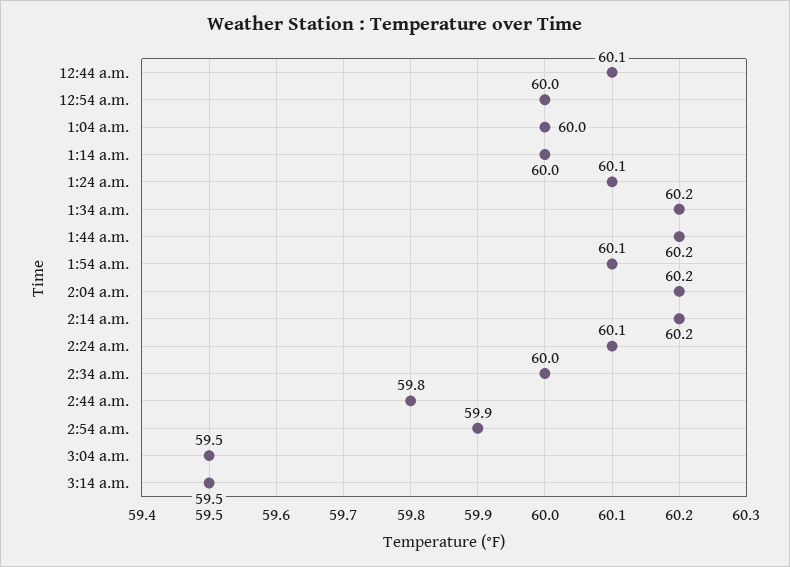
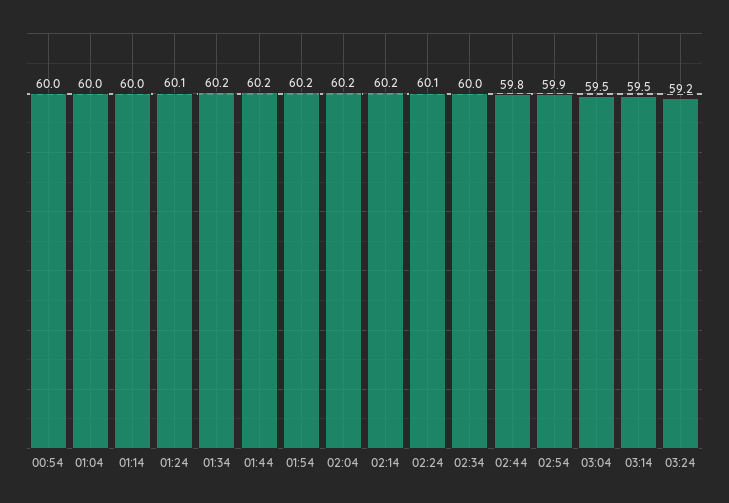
12:44 a.m.: 60.1 -> none
1:54 a.m.: 60.1 -> 60.2
03:24: none -> 59.2

